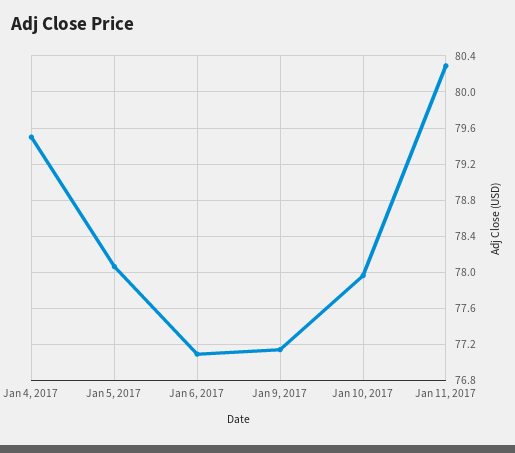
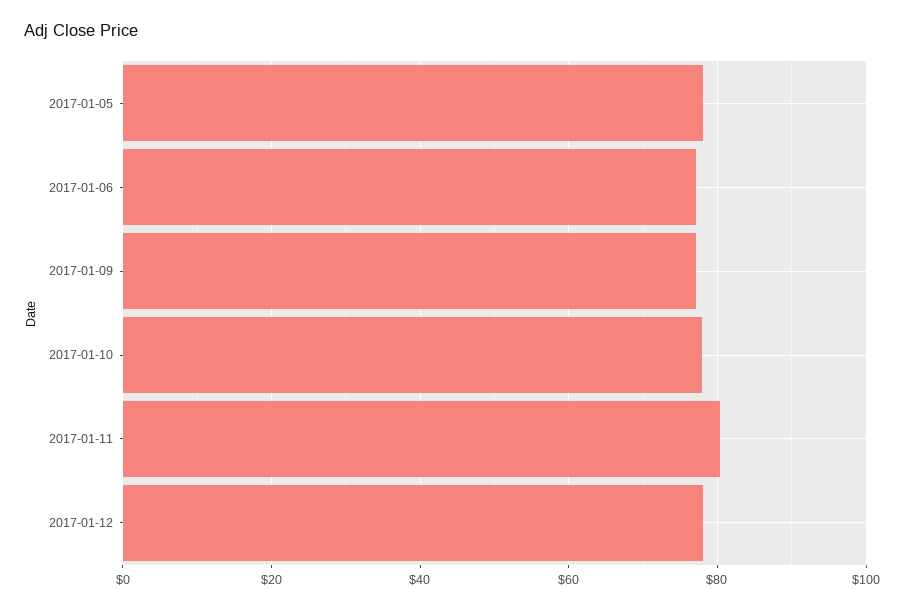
Jan 4, 2017: 79.5 -> none
2017-01-12: none -> 78

